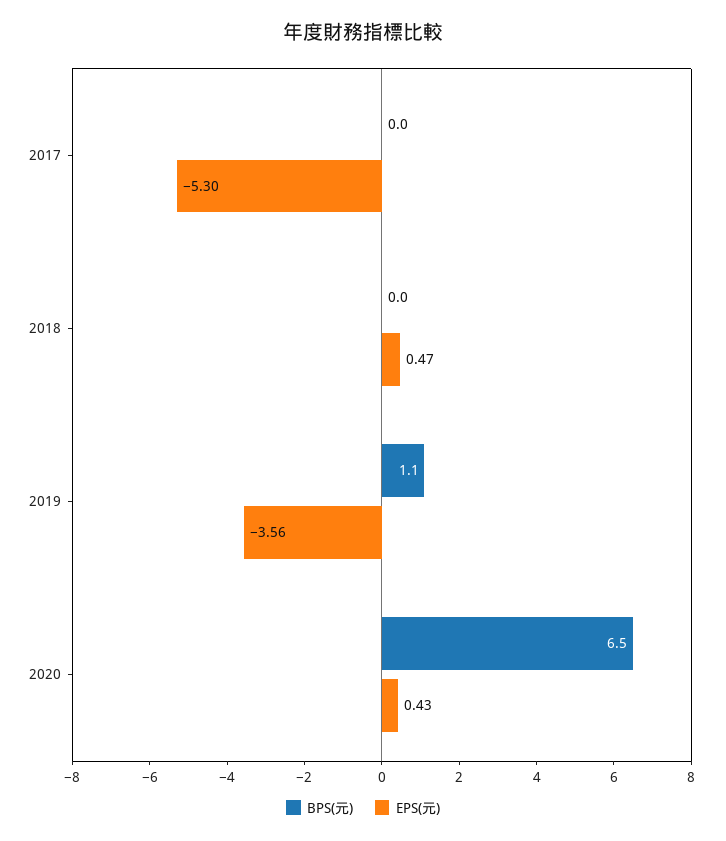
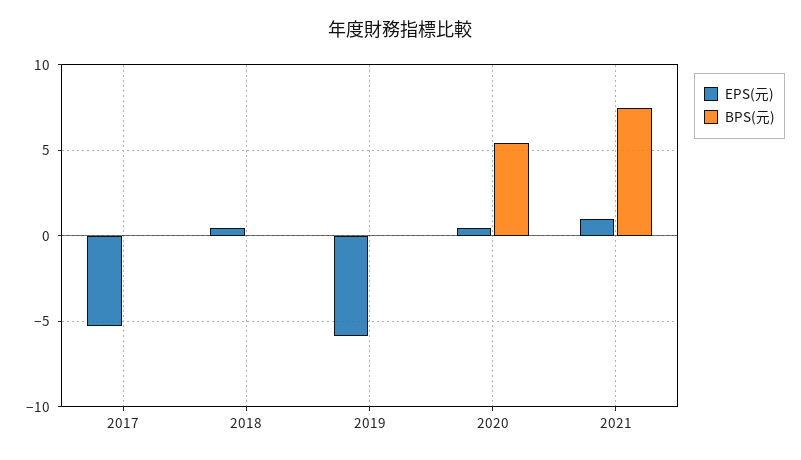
BPS(元), 2019: 1.1 -> 0
EPS(元), 2019: -3.56 -> -6
BPS(元), 2020: 6.5 -> 5.5
EPS(元), 2021: none -> 1
BPS(元), 2021: none -> 7.5

